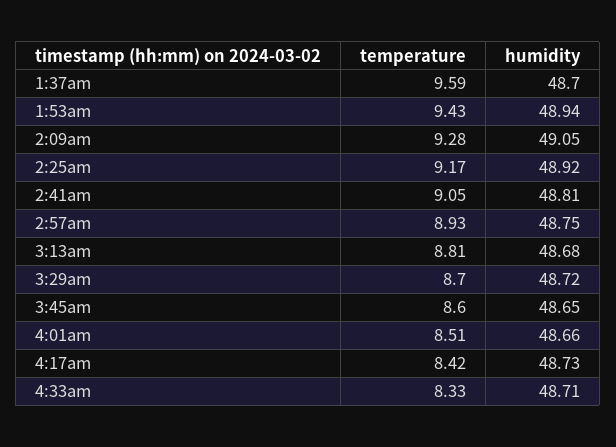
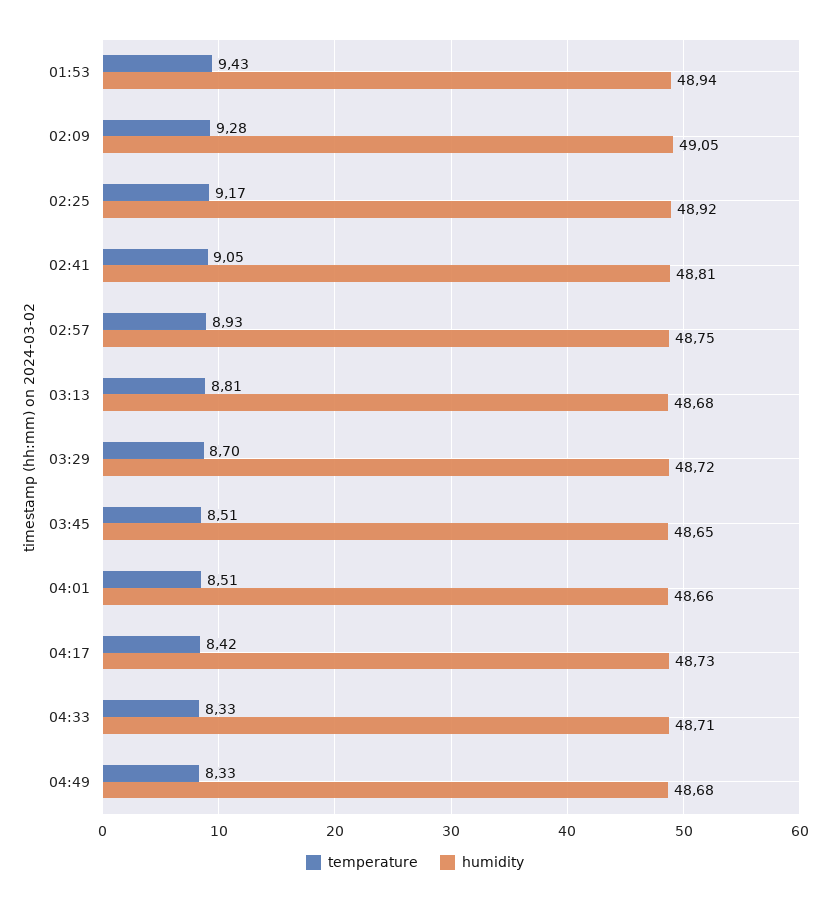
temperature, 1:37am: 9.59 -> none
humidity, 1:37am: 48.7 -> none
temperature, 3:45am: 8.6 -> 8.51
temperature, 04:49: none -> 8.33
humidity, 04:49: none -> 48.68

